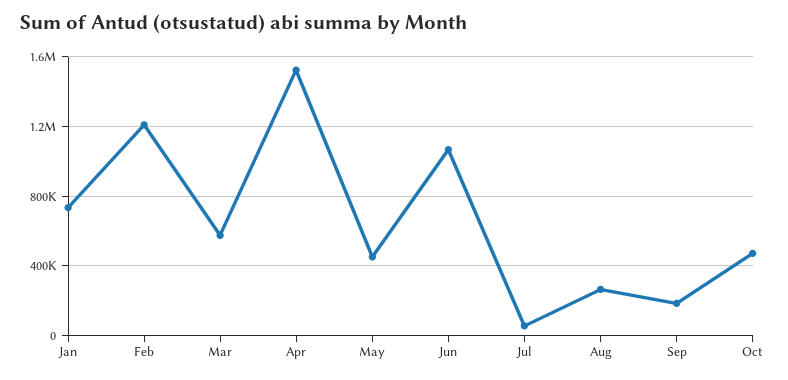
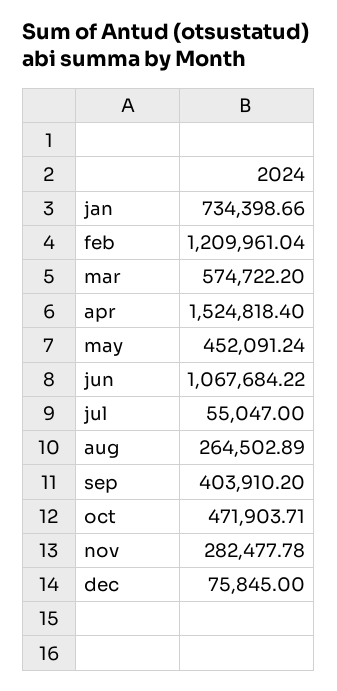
Sep: 200000 -> 403910.2
nov: none -> 282477.78
dec: none -> 75845

